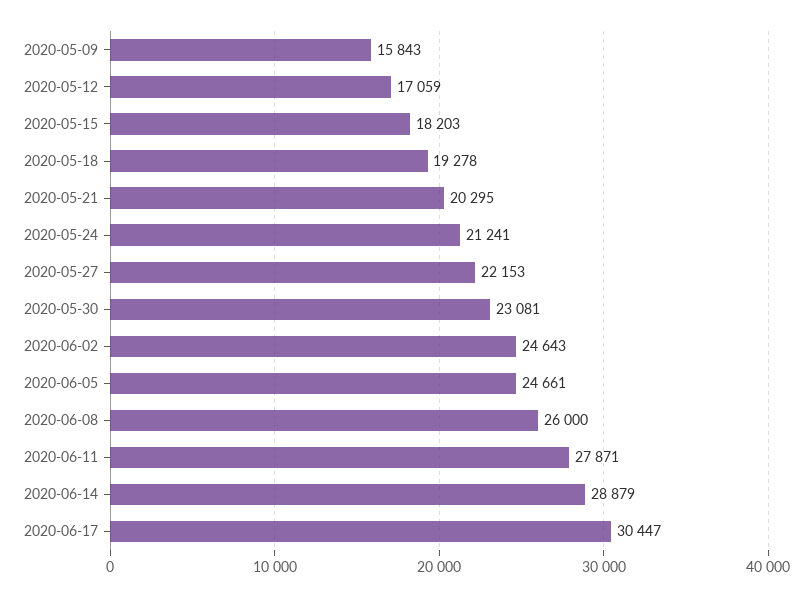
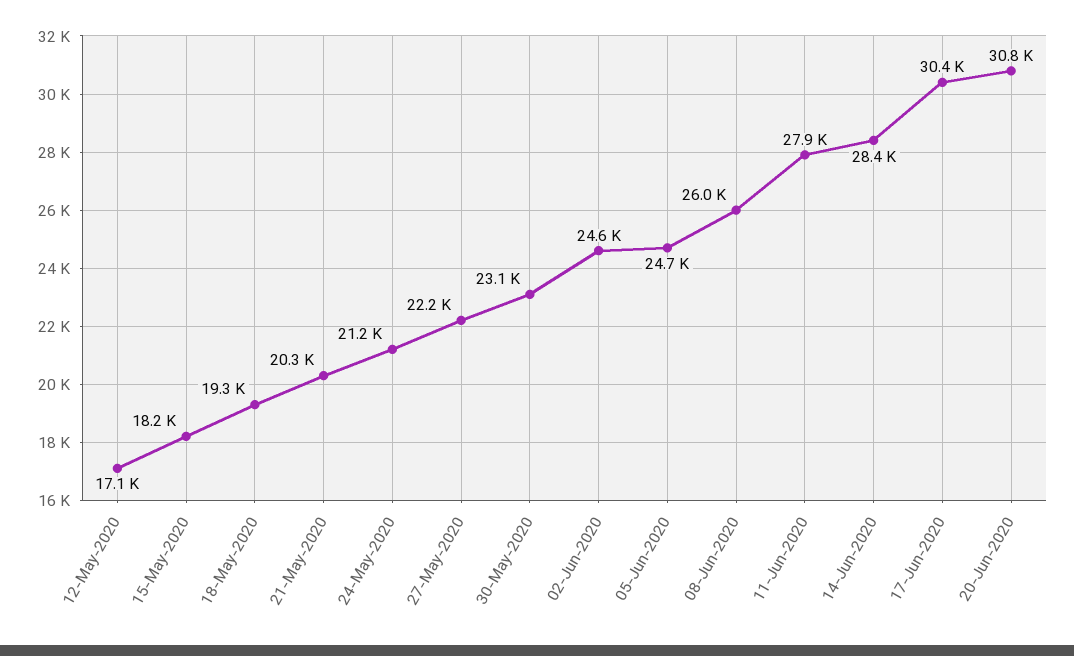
2020-05-09: 15843 -> none
2020-06-14: 28879 -> 28400
20-Jun-2020: none -> 30800

